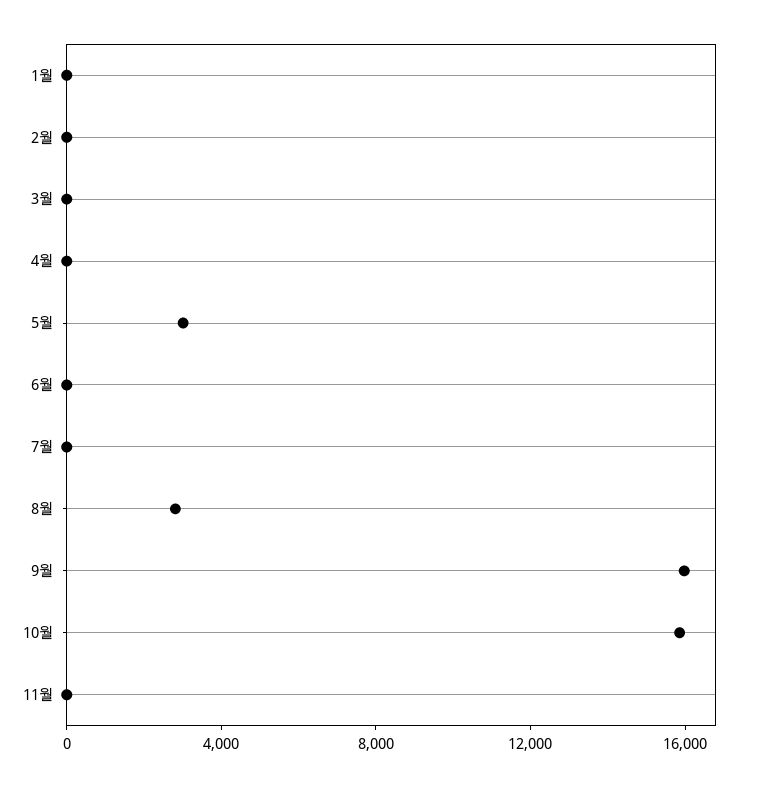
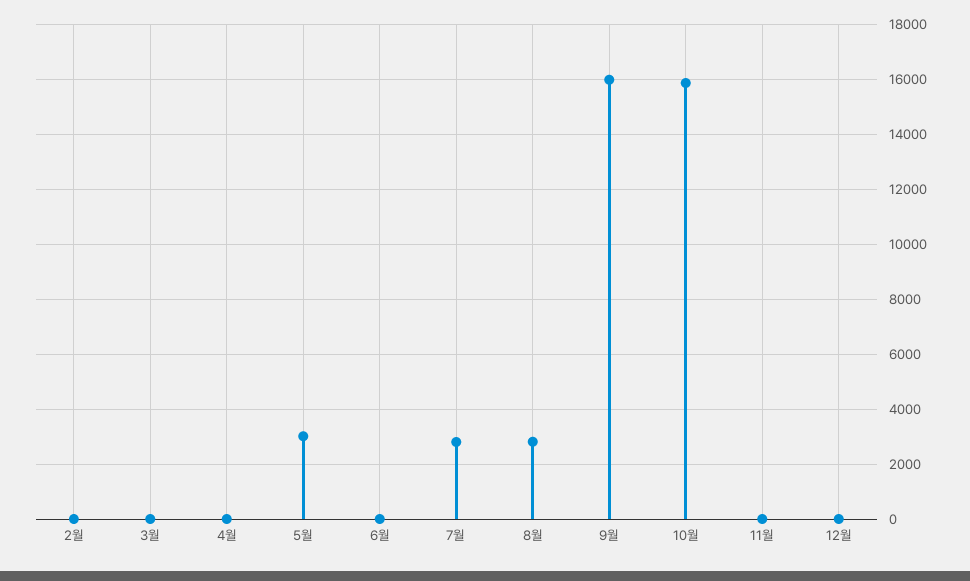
1월: 0 -> none
7월: 0 -> 2750
12월: none -> 0

